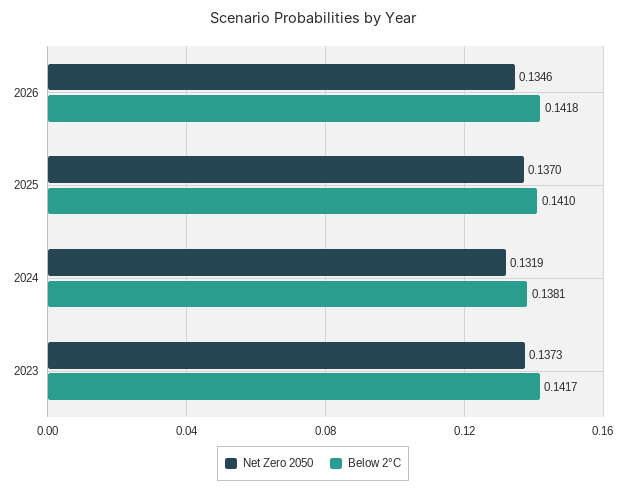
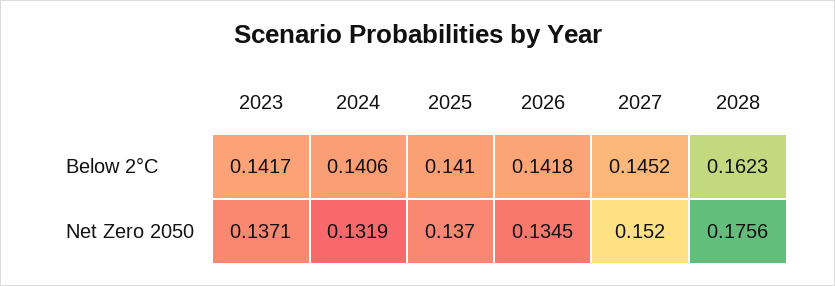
Net Zero 2050, 2026: 0.1346 -> 0.1345
Below 2°C, 2024: 0.1381 -> 0.1406
Net Zero 2050, 2023: 0.1373 -> 0.1371
Below 2°C, 2027: none -> 0.1452
Below 2°C, 2028: none -> 0.1623
Net Zero 2050, 2027: none -> 0.152
Net Zero 2050, 2028: none -> 0.1756

